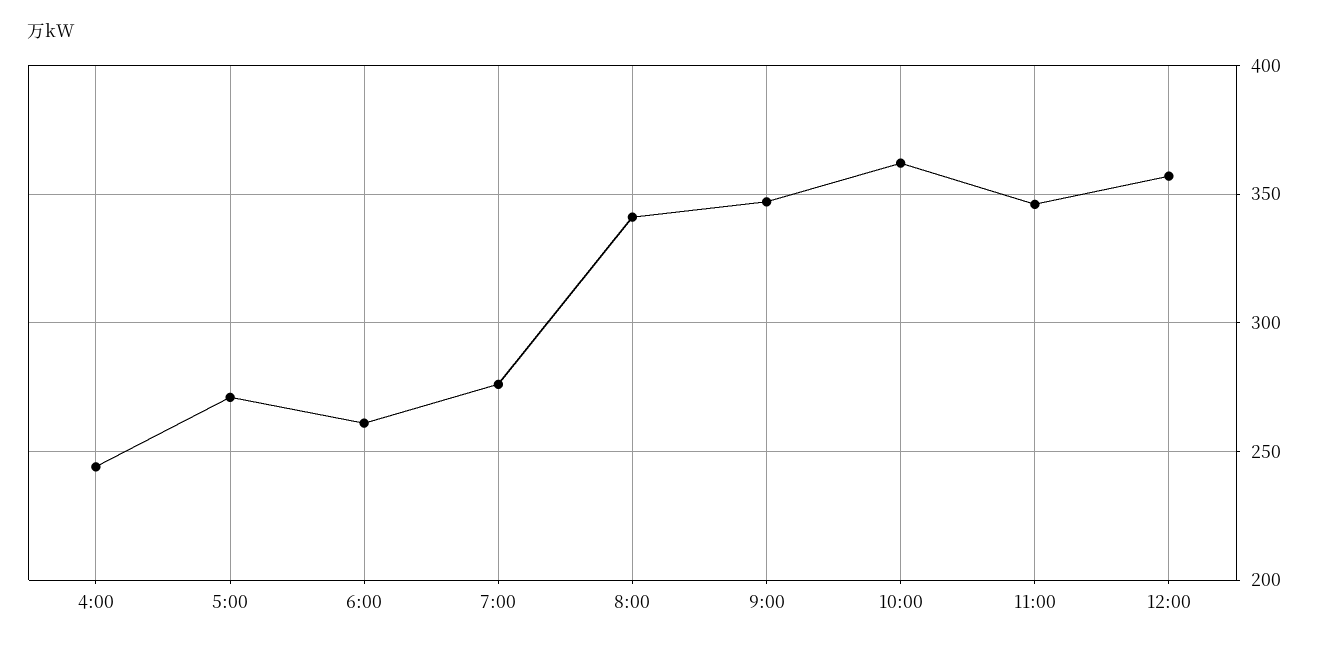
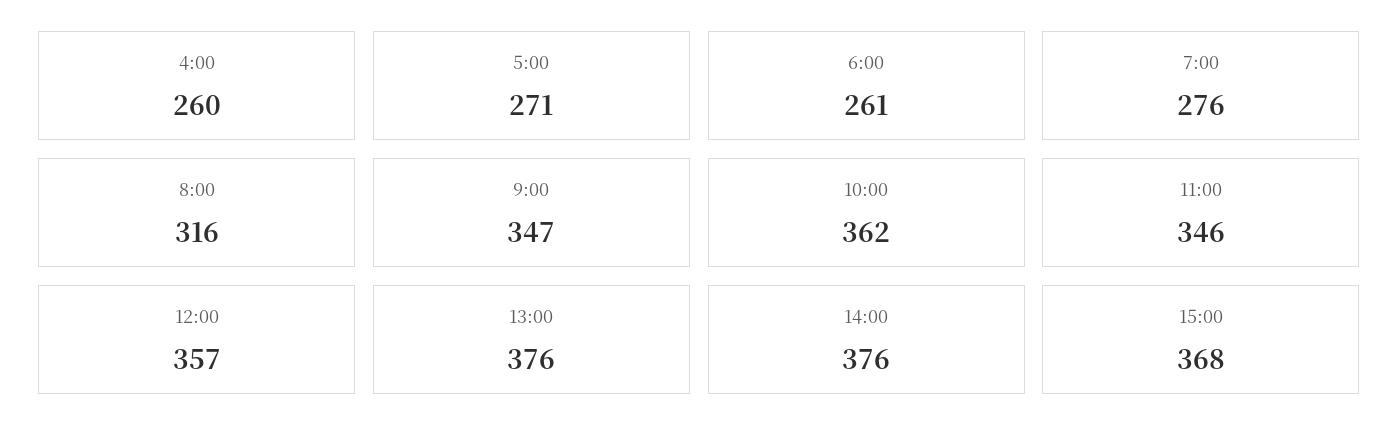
4:00: 245 -> 260
8:00: 340 -> 316
13:00: none -> 376
14:00: none -> 376
15:00: none -> 368

